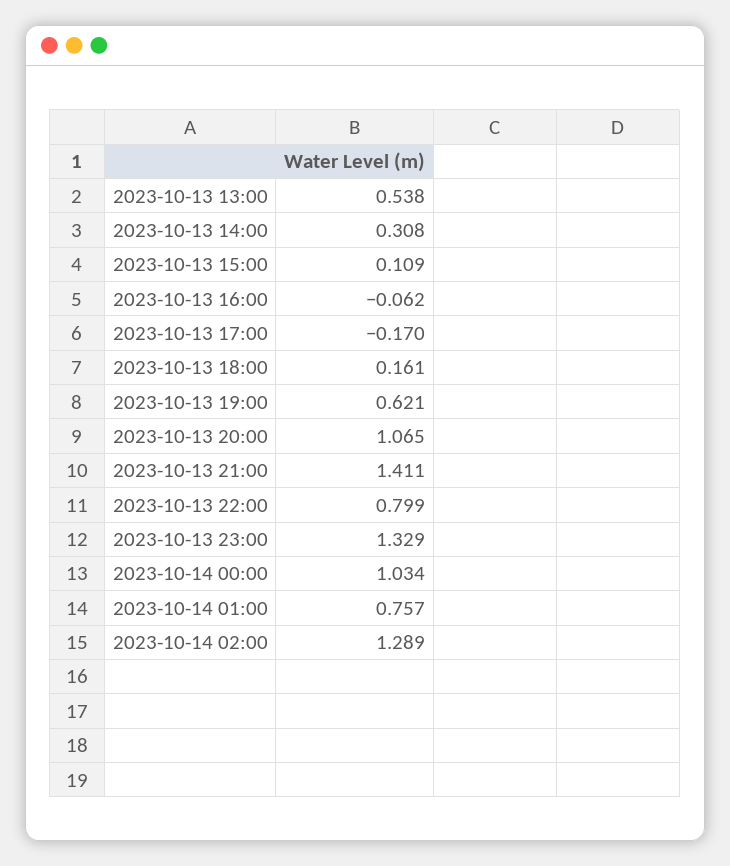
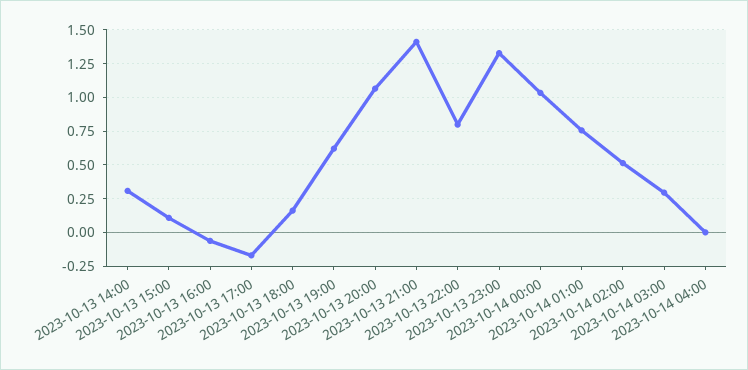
2023-10-13 13:00: 0.538 -> none
2023-10-14 02:00: 1.289 -> 0.5
2023-10-14 03:00: none -> 0.3
2023-10-14 04:00: none -> 0

